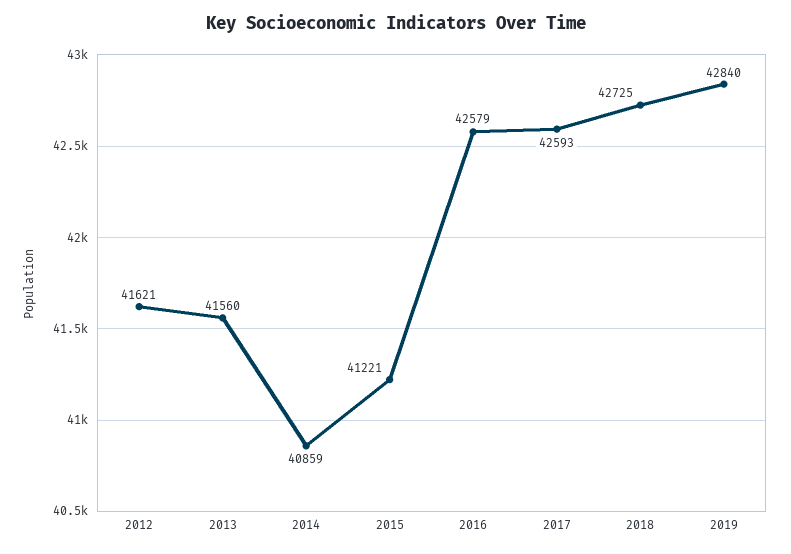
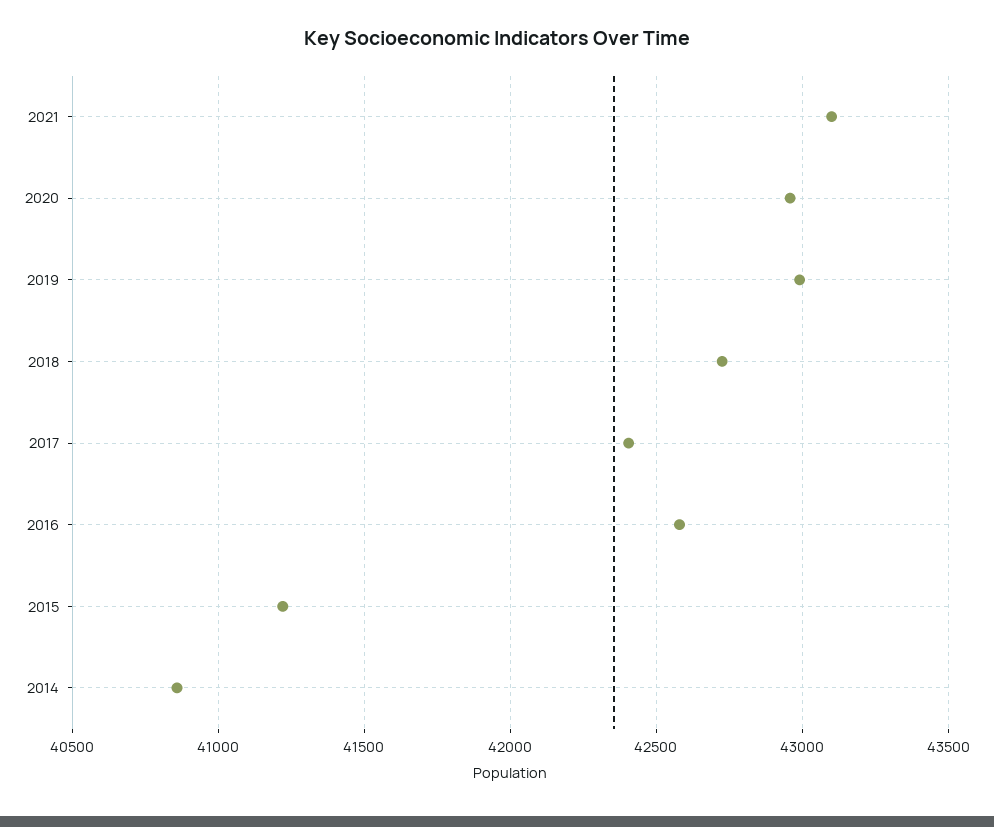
2012: 41621 -> none
2013: 41560 -> none
2017: 42593 -> 42400
2019: 42840 -> 43000
2021: none -> 43100
2020: none -> 42950

